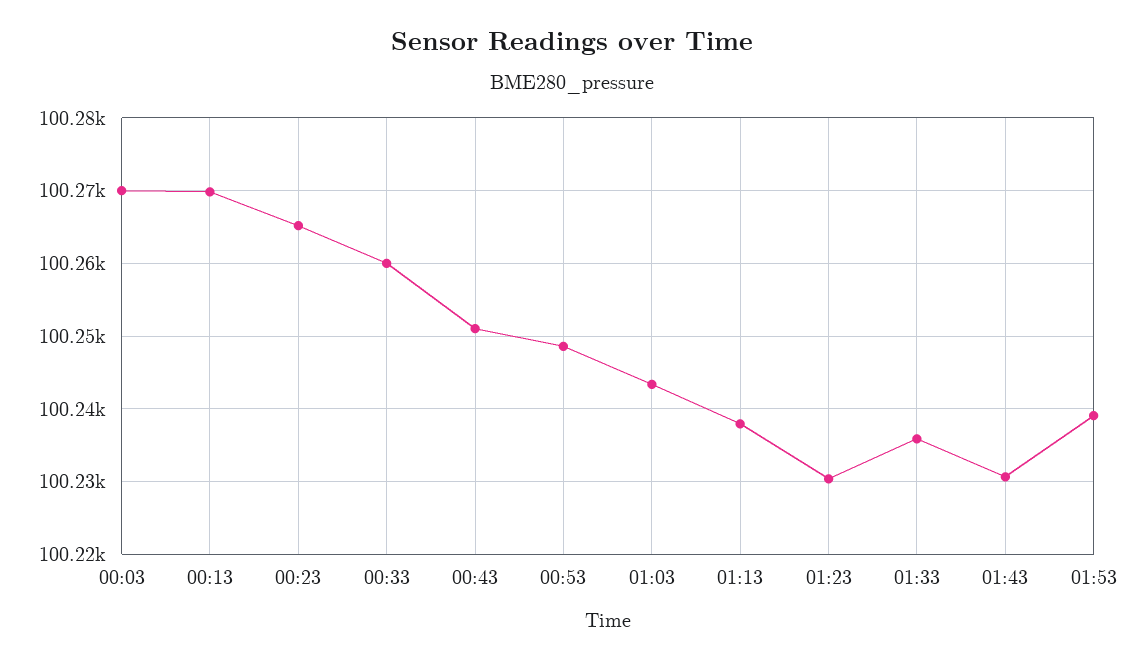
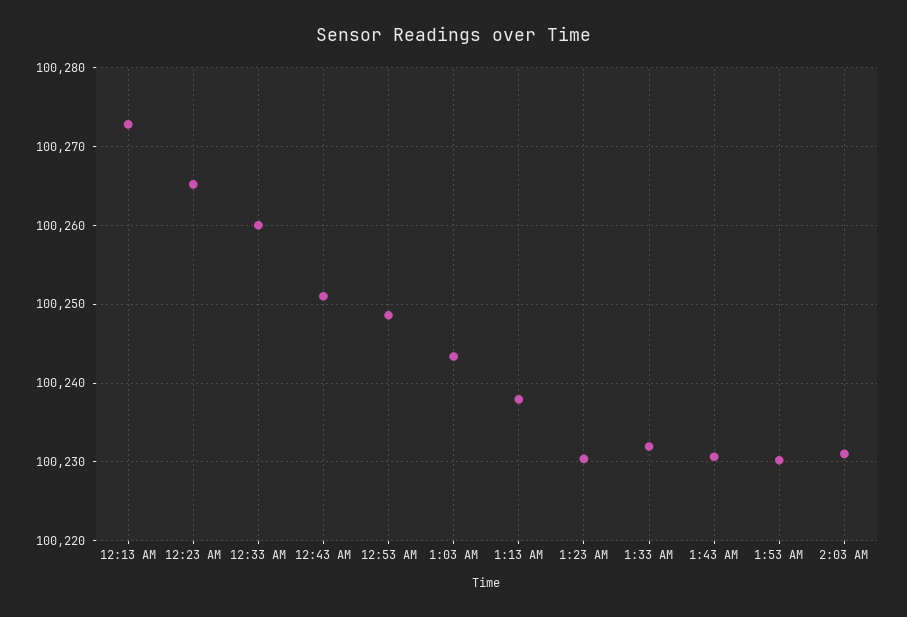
00:03: 100270 -> none
00:13: 100270 -> 100273
01:33: 100236 -> 100232
01:53: 100239 -> 100230
2:03 AM: none -> 100231

